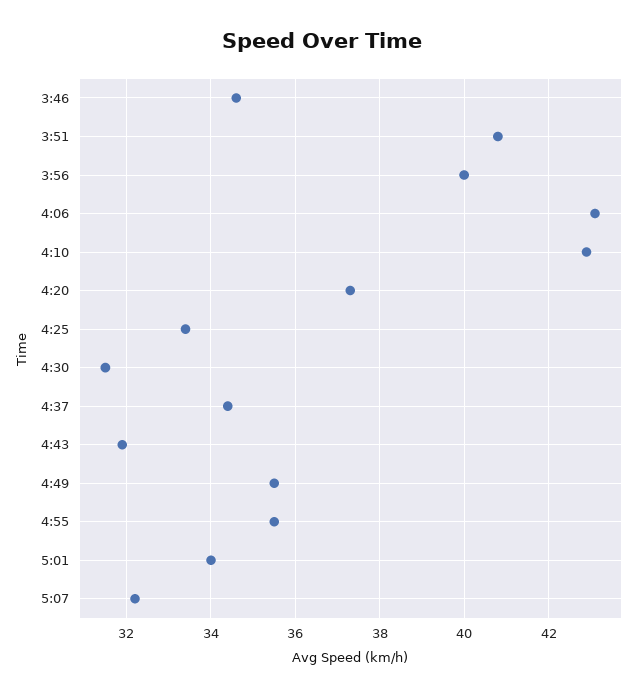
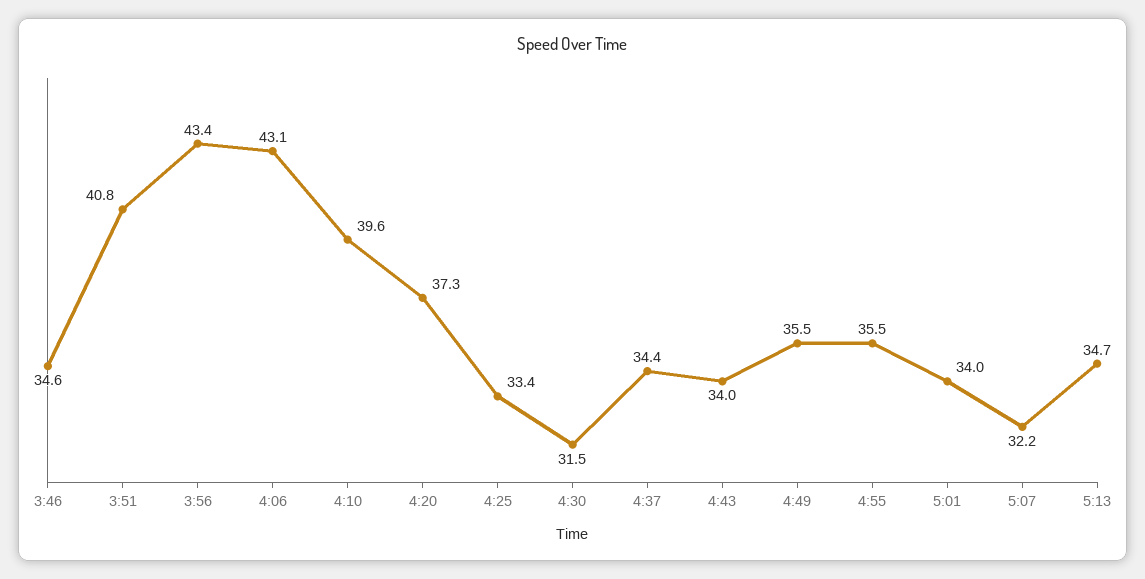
3:56: 40 -> 43.4
4:10: 43 -> 39.6
4:43: 32 -> 34
5:13: none -> 34.7

